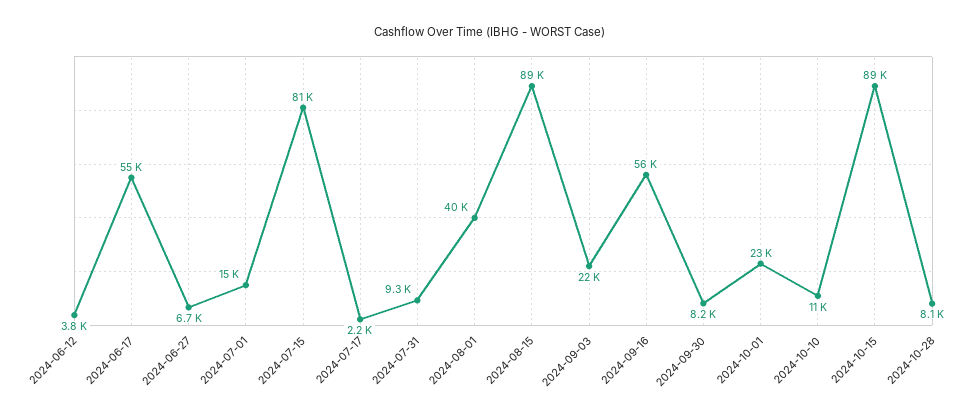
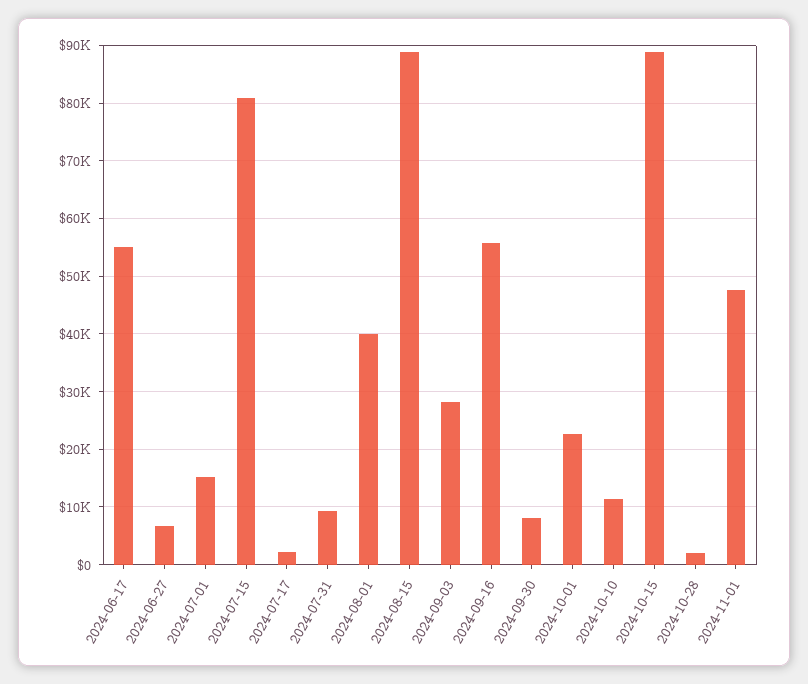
2024-06-12: 3800 -> none
2024-09-03: 22000 -> 28000
2024-10-28: 8100 -> 2000
2024-11-01: none -> 48000

